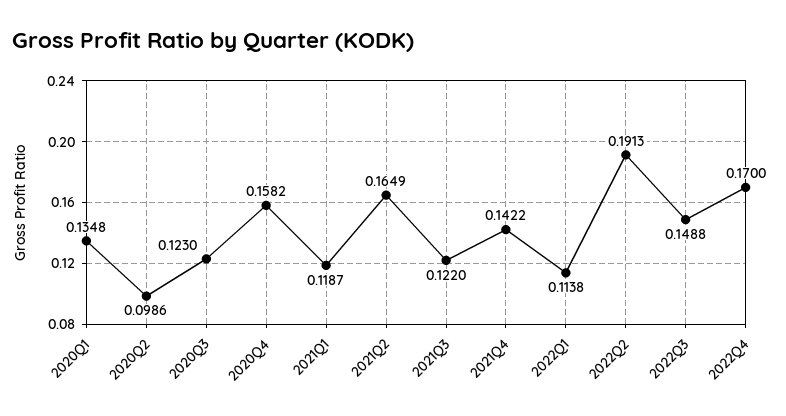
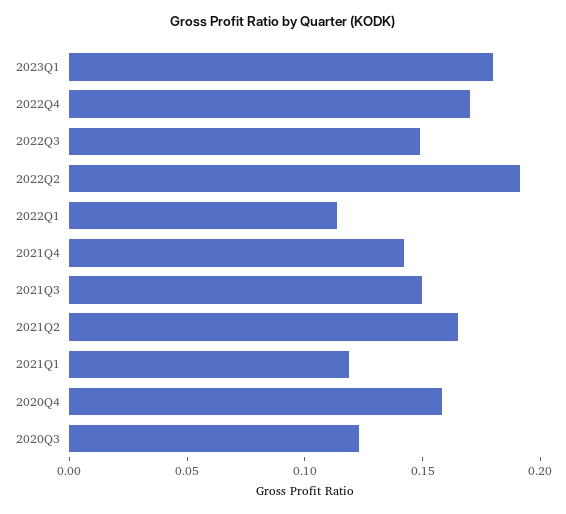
2020Q1: 0.1348 -> none
2020Q2: 0.0986 -> none
2021Q3: 0.122 -> 0.15
2023Q1: none -> 0.18

